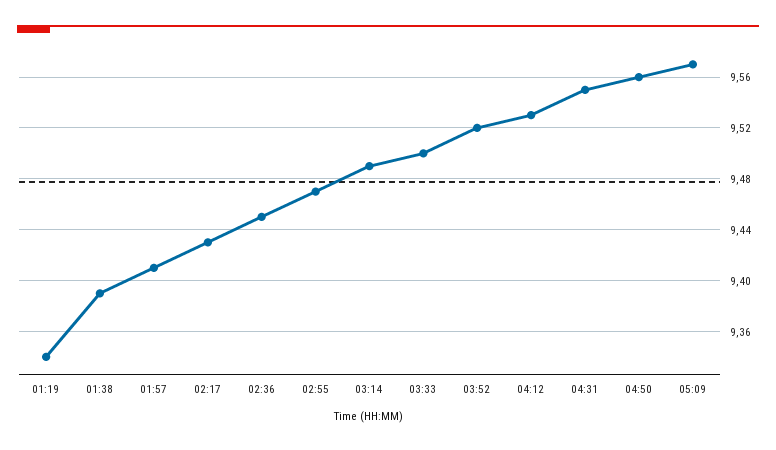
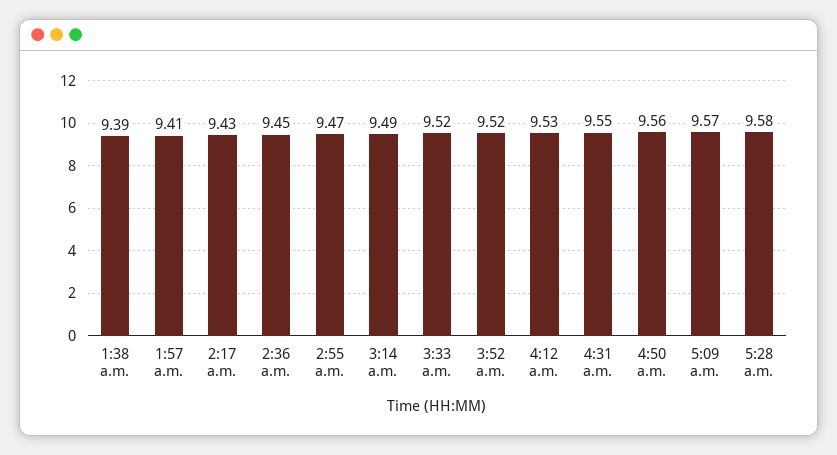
01:19: 9.34 -> none
03:33: 9.5 -> 9.52
5:28 a.m.: none -> 9.58

